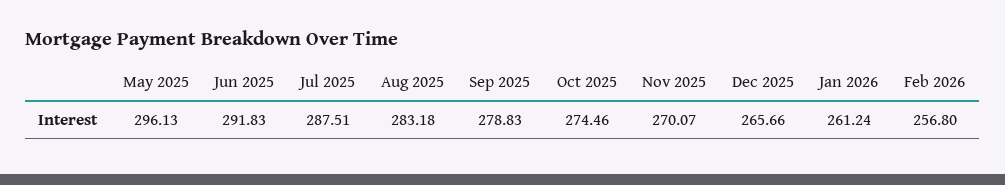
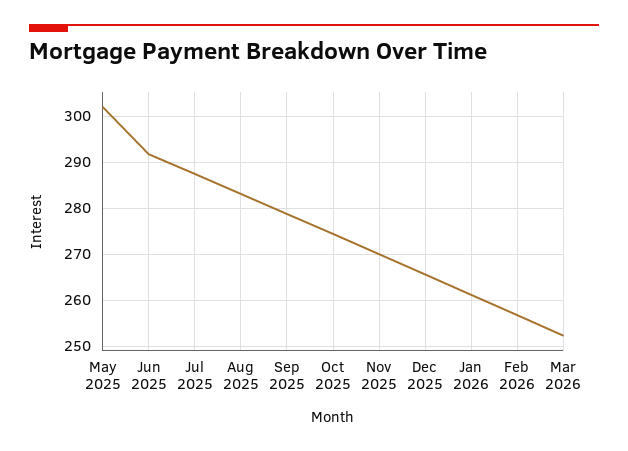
May 2025: 296.13 -> 302
Mar 2026: none -> 252

